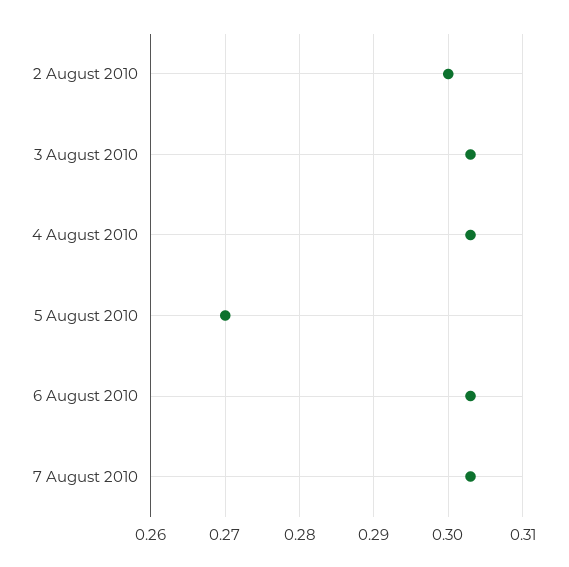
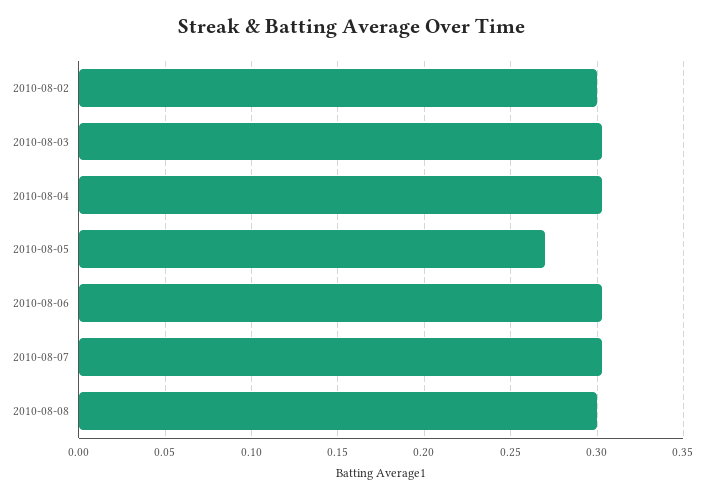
2010-08-08: none -> 0.3

